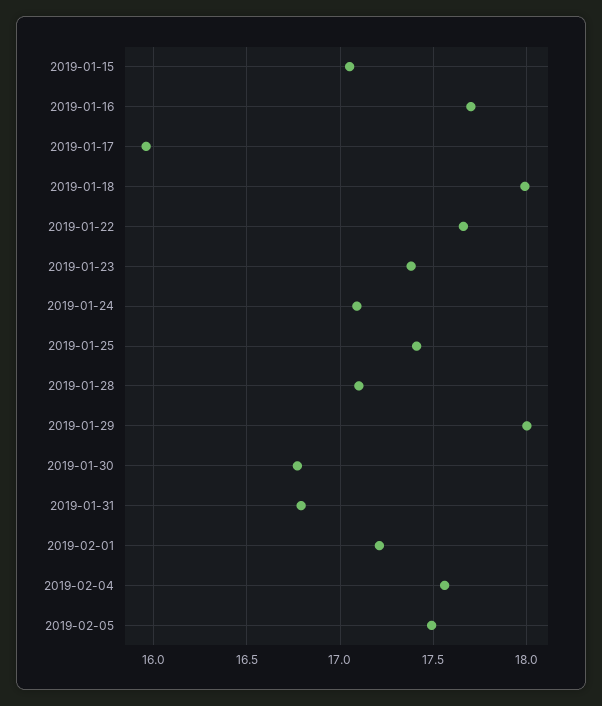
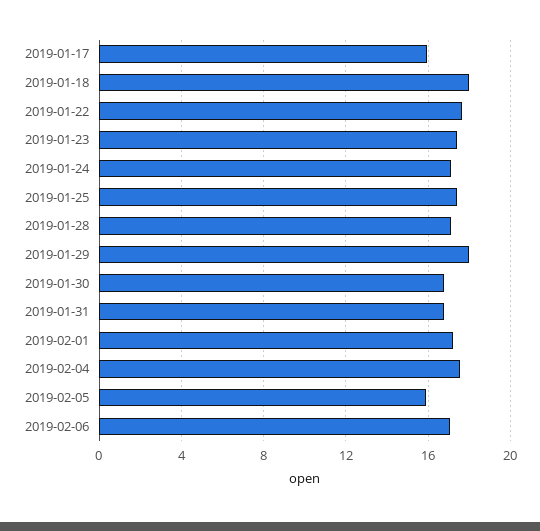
2019-01-15: 17.05 -> none
2019-01-16: 17.7 -> none
2019-02-05: 17.5 -> 16
2019-02-06: none -> 17

